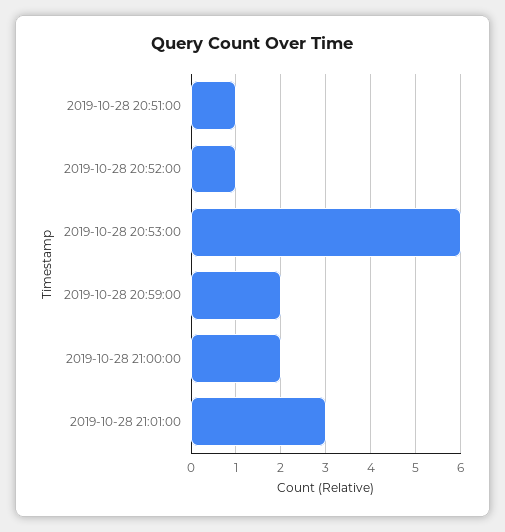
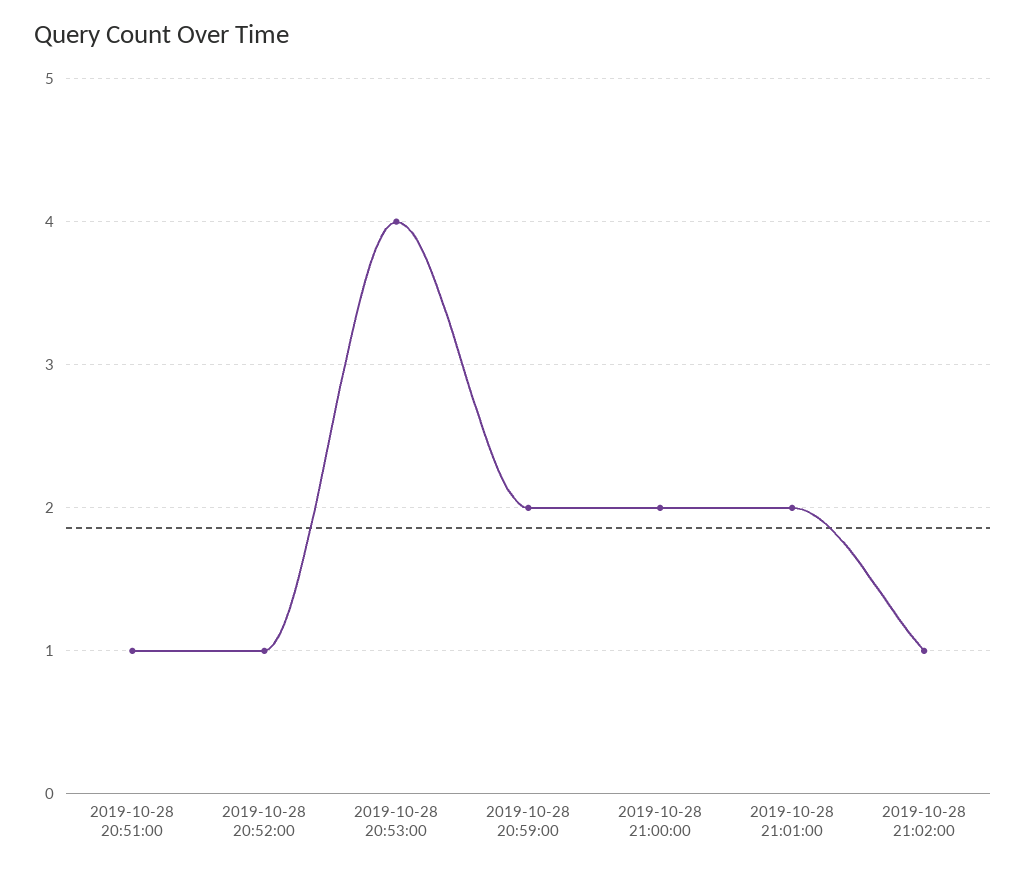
2019-10-28 20:53:00: 6 -> 4
2019-10-28 21:01:00: 3 -> 2
2019-10-28 21:02:00: none -> 1

